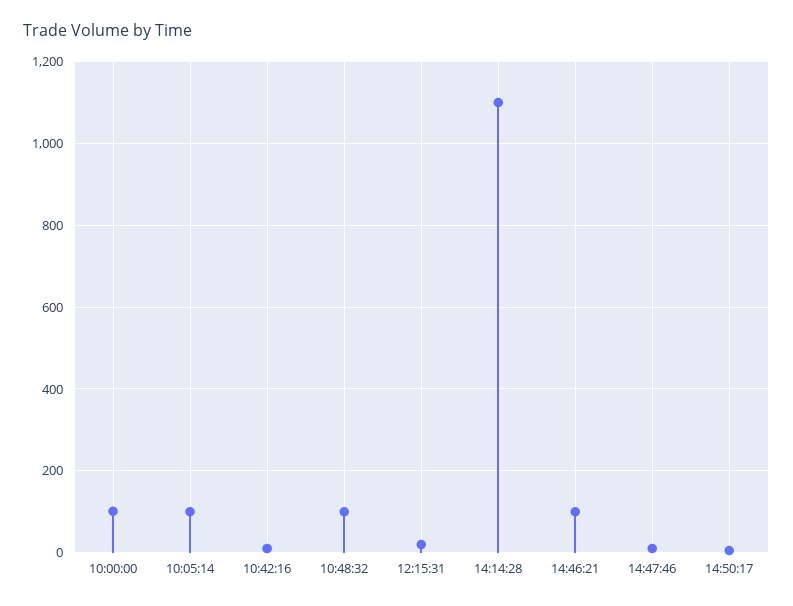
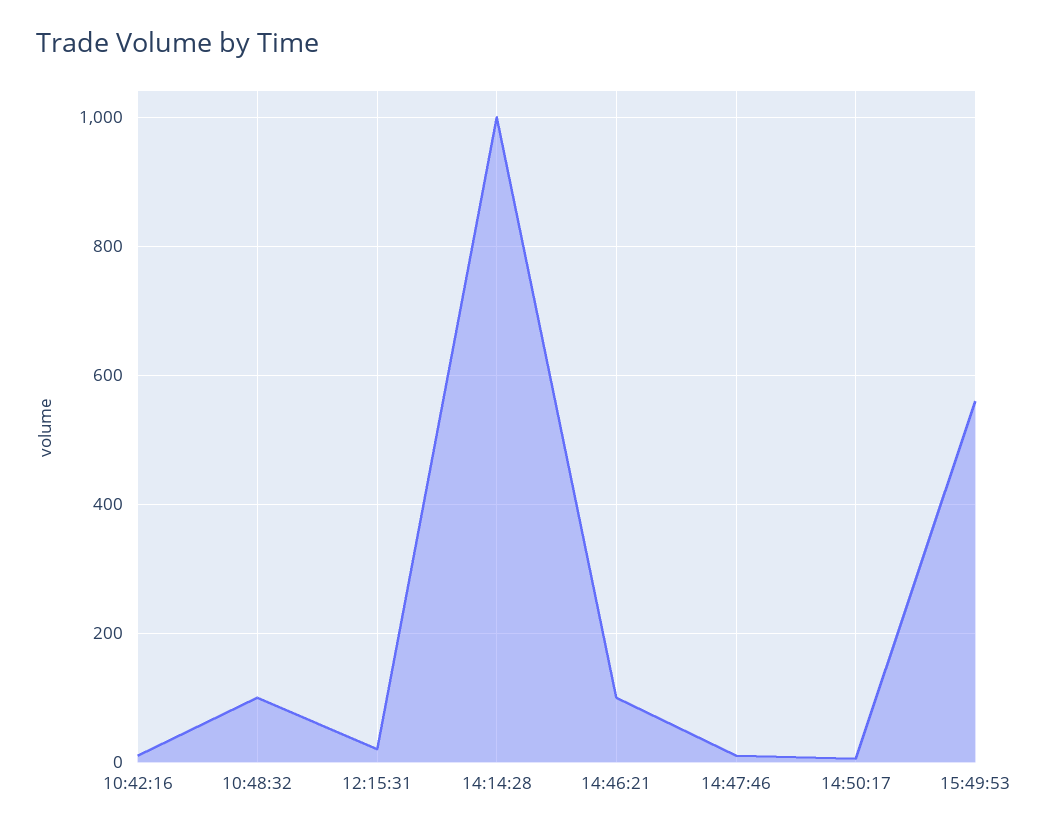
10:00:00: 100 -> none
10:05:14: 100 -> none
14:14:28: 1100 -> 1000
15:49:53: none -> 560

